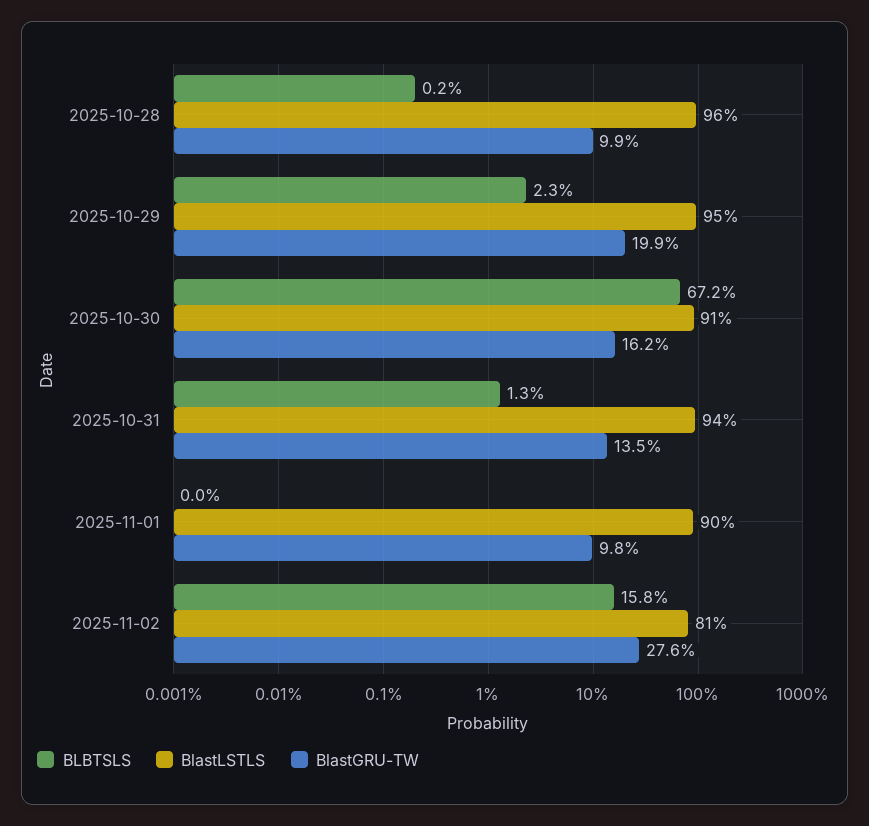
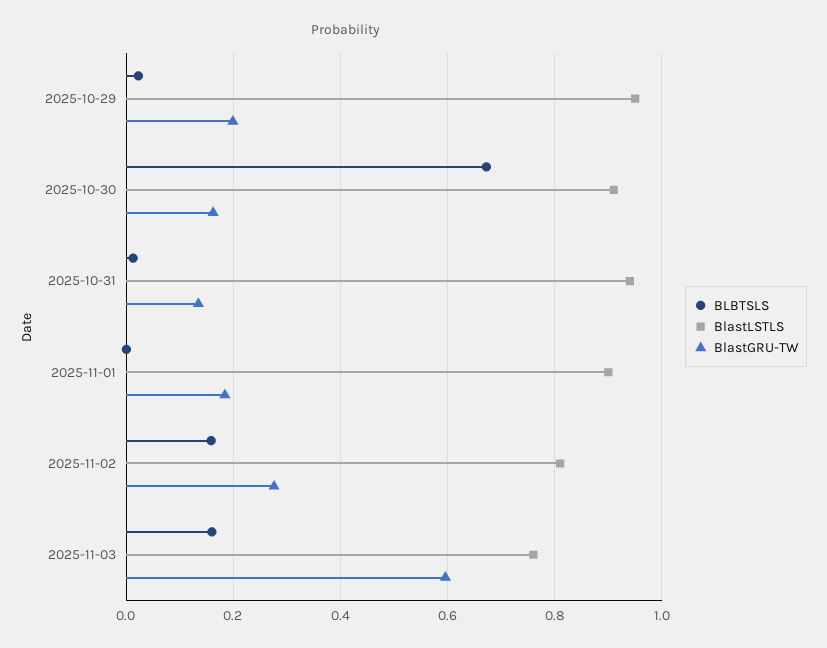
BLBTSLS, 2025-10-28: 0.002 -> none
BlastLSTLS, 2025-10-28: 0.96 -> none
BlastGRU-TW, 2025-10-28: 0.099 -> none
BlastGRU-TW, 2025-11-01: 0.098 -> 0.18
BLBTSLS, 2025-11-03: none -> 0.16
BlastLSTLS, 2025-11-03: none -> 0.76
BlastGRU-TW, 2025-11-03: none -> 0.6

